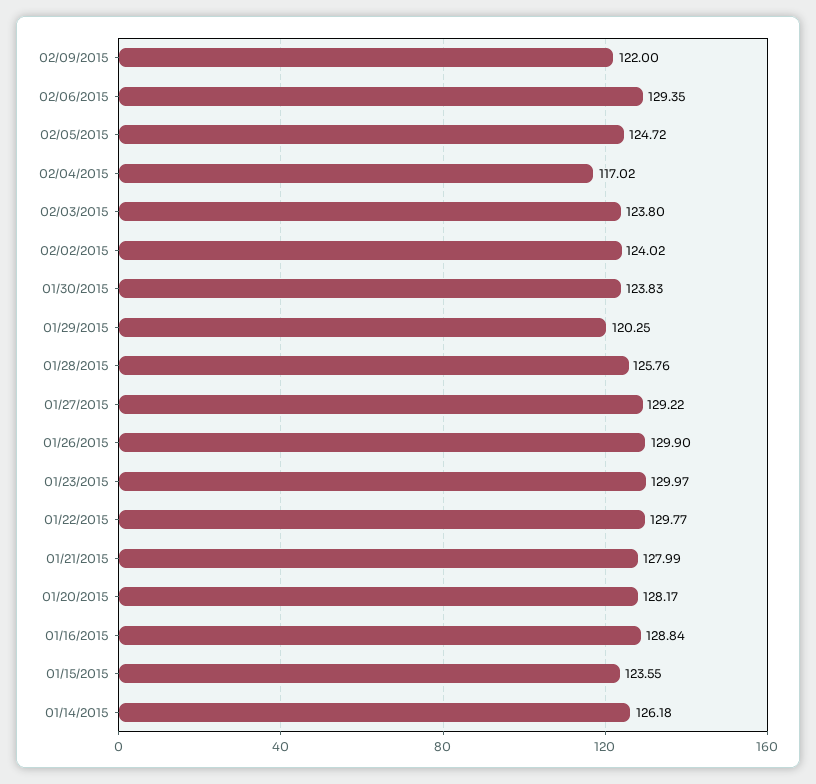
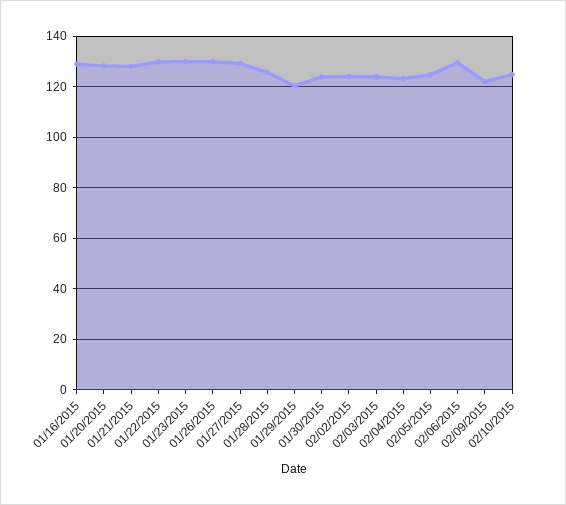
02/04/2015: 117.02 -> 122.5
01/15/2015: 123.55 -> none
01/14/2015: 126.18 -> none
02/10/2015: none -> 125

